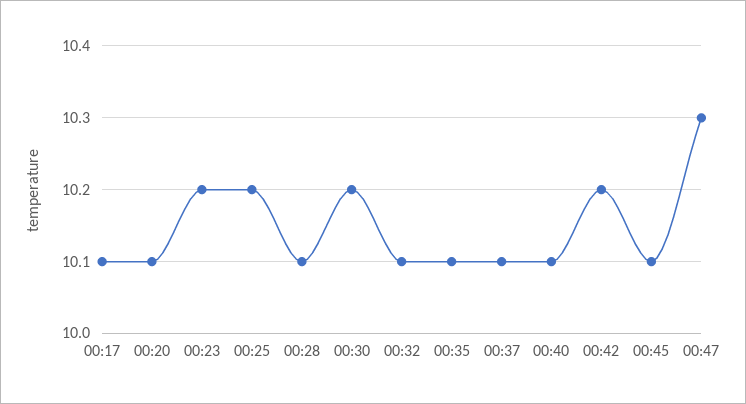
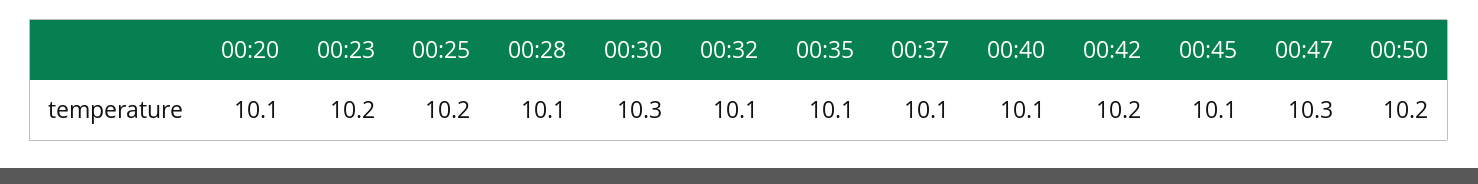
00:17: 10.1 -> none
00:30: 10.2 -> 10.3
00:50: none -> 10.2

